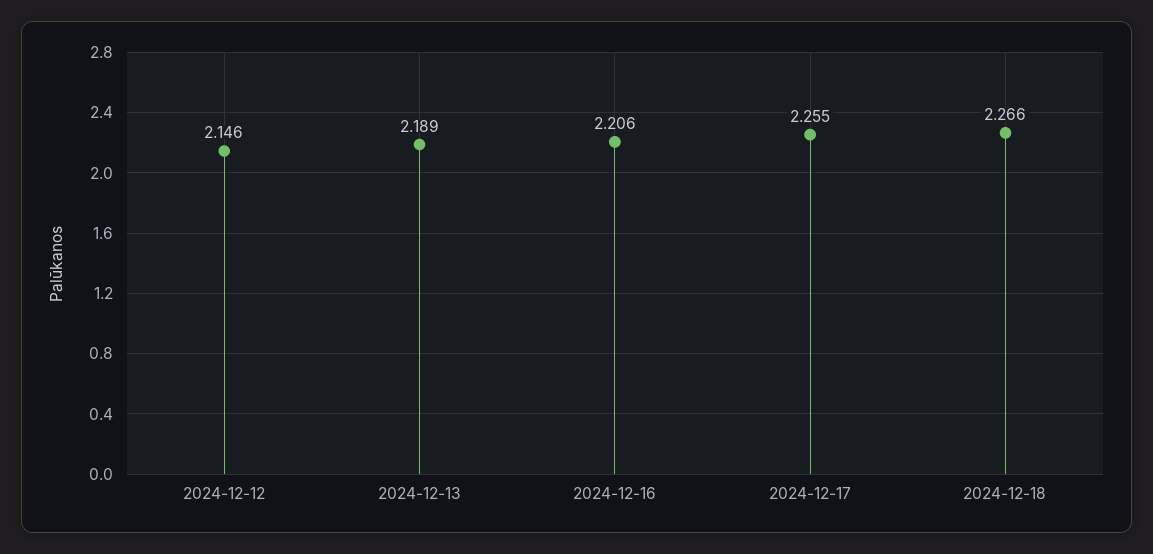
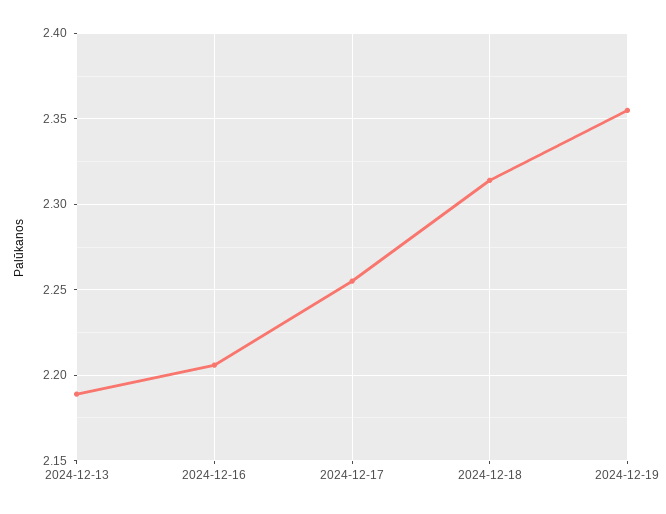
2024-12-12: 2.146 -> none
2024-12-18: 2.266 -> 2.315
2024-12-19: none -> 2.355

